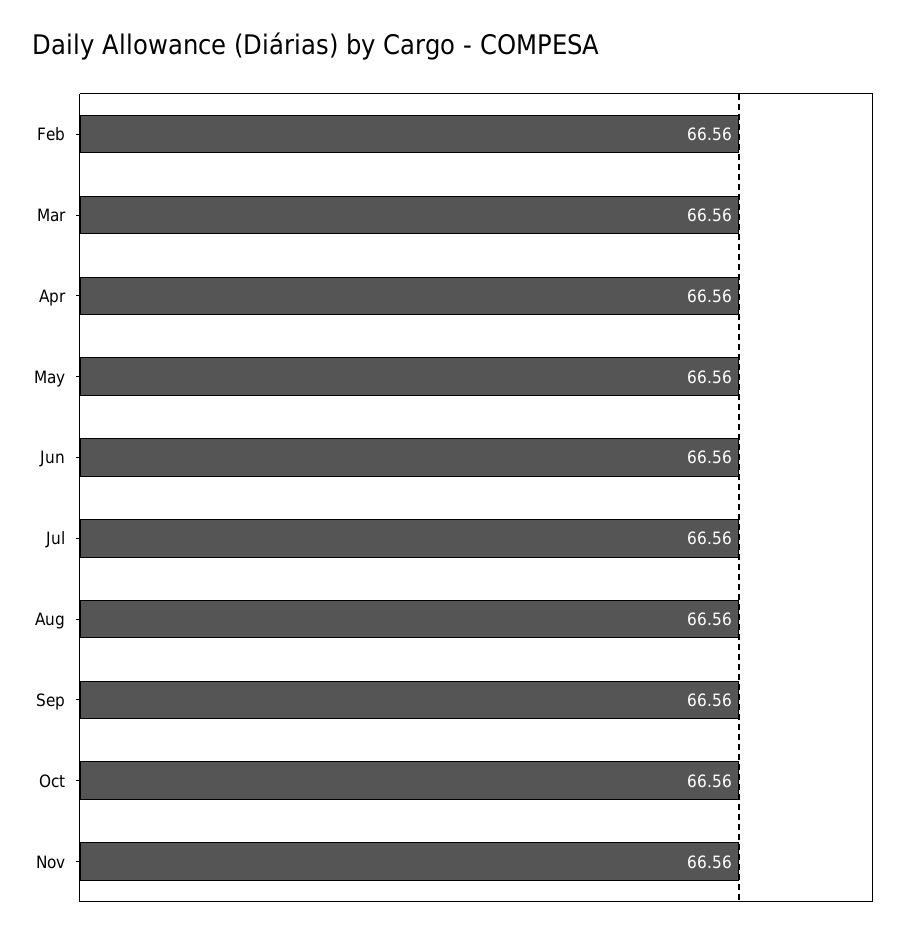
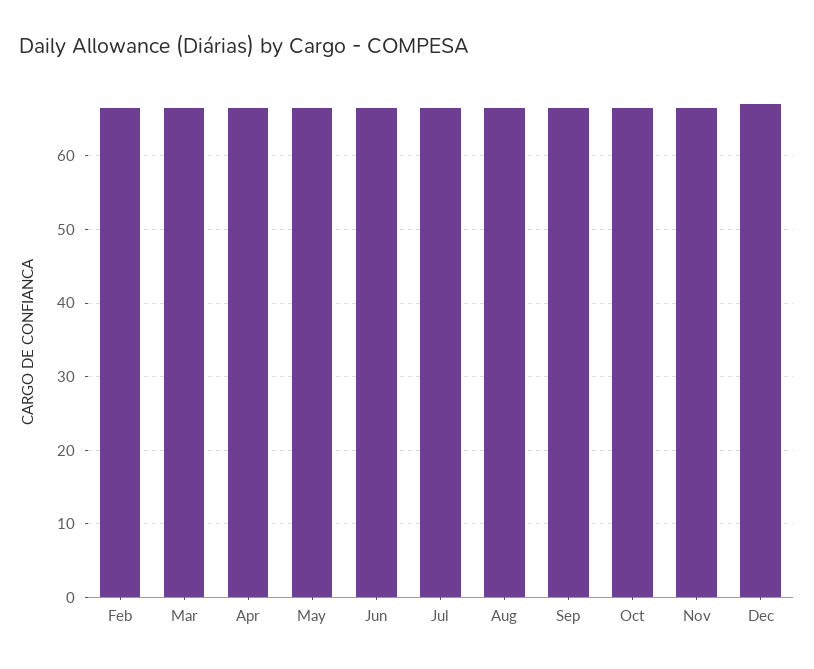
Dec: none -> 67

